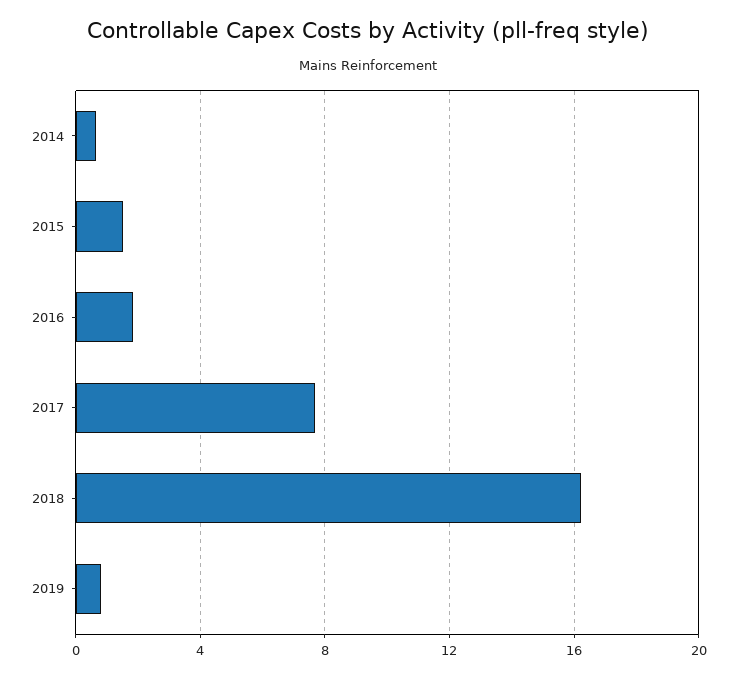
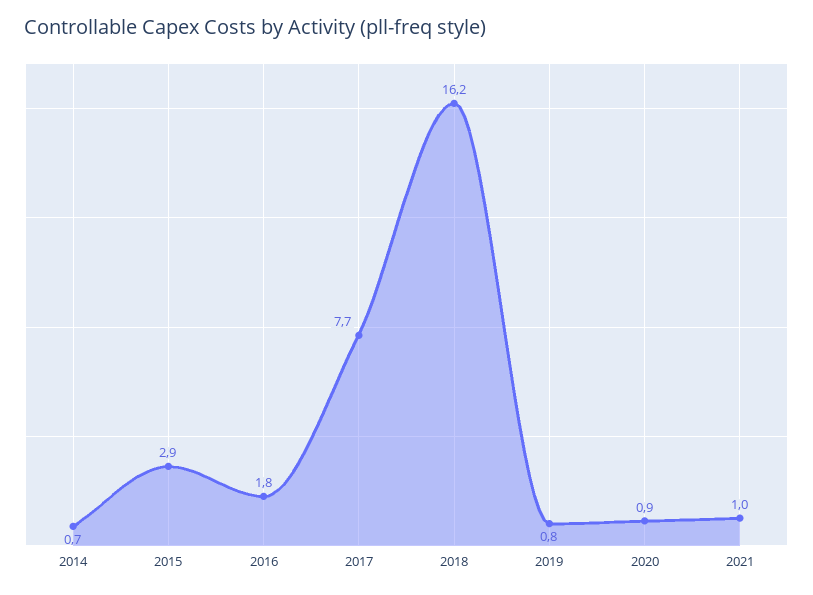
2015: 1.5 -> 2.9
2020: none -> 0.9
2021: none -> 1

